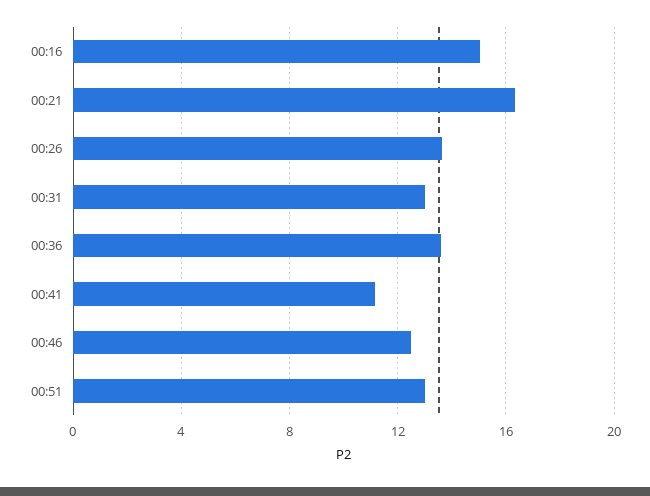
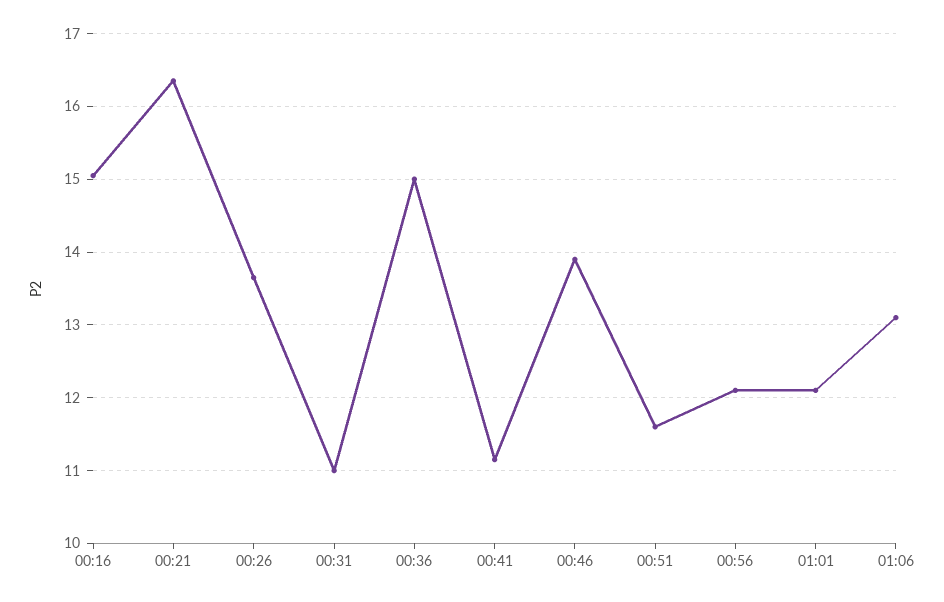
00:31: 13 -> 11
00:36: 13.5 -> 15
00:46: 12.5 -> 13.9
00:51: 13 -> 11.6
00:56: none -> 12.1
01:01: none -> 12.1
01:06: none -> 13.1

